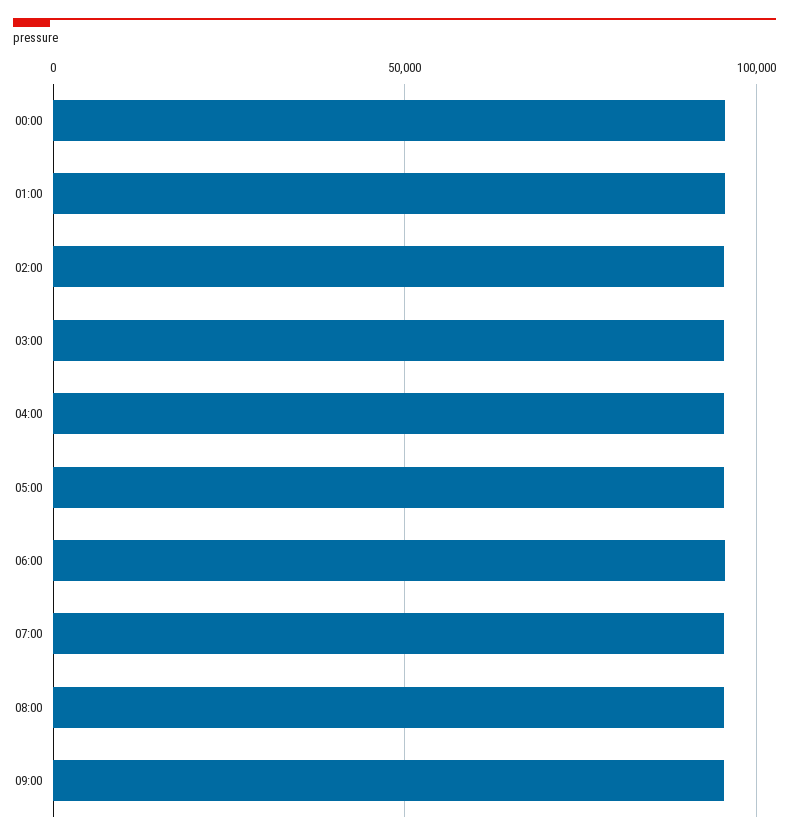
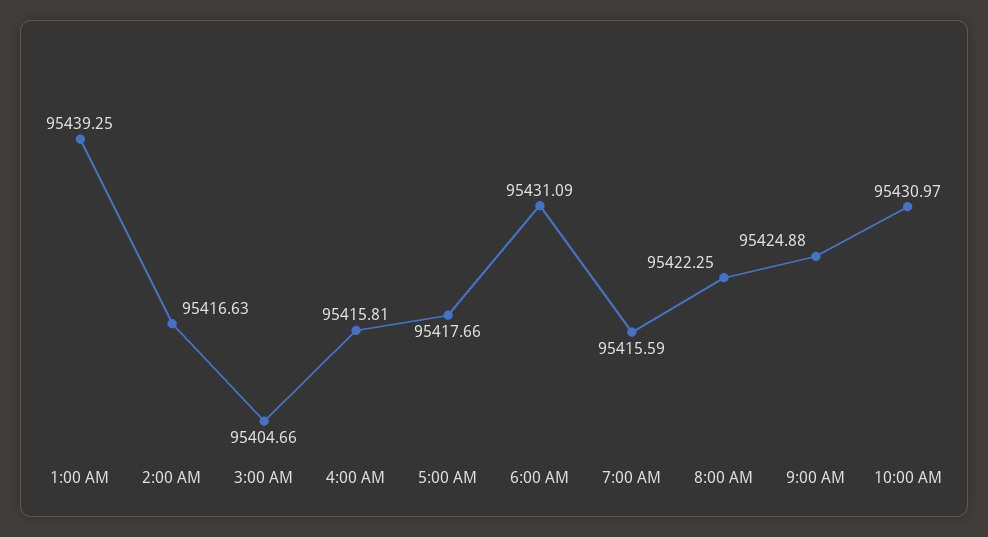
00:00: 95000 -> none
10:00 AM: none -> 95430.97

